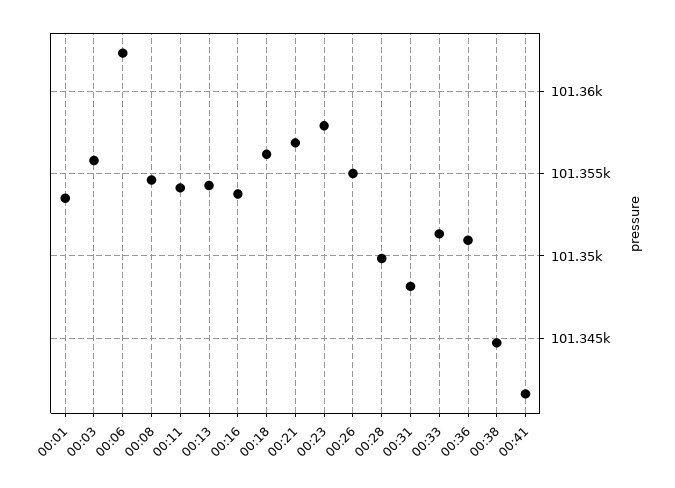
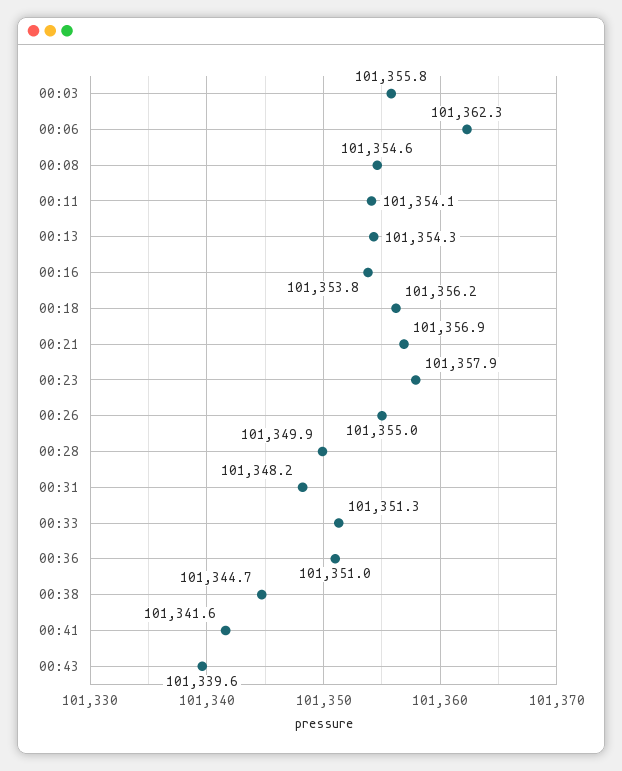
00:01: 101353.5 -> none
00:43: none -> 101339.6

